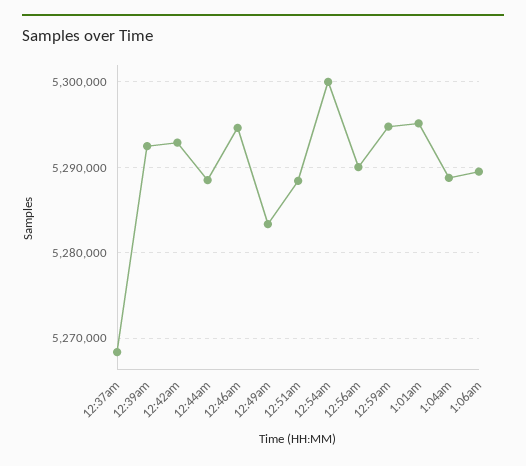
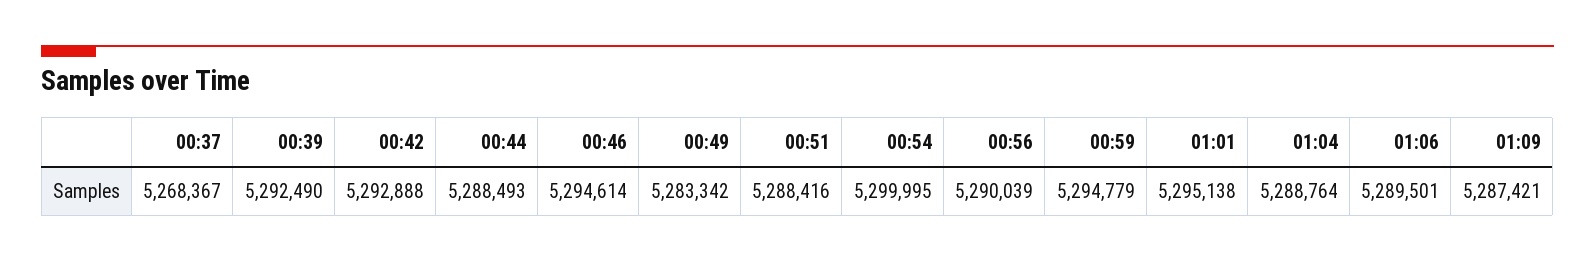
01:09: none -> 5287421

